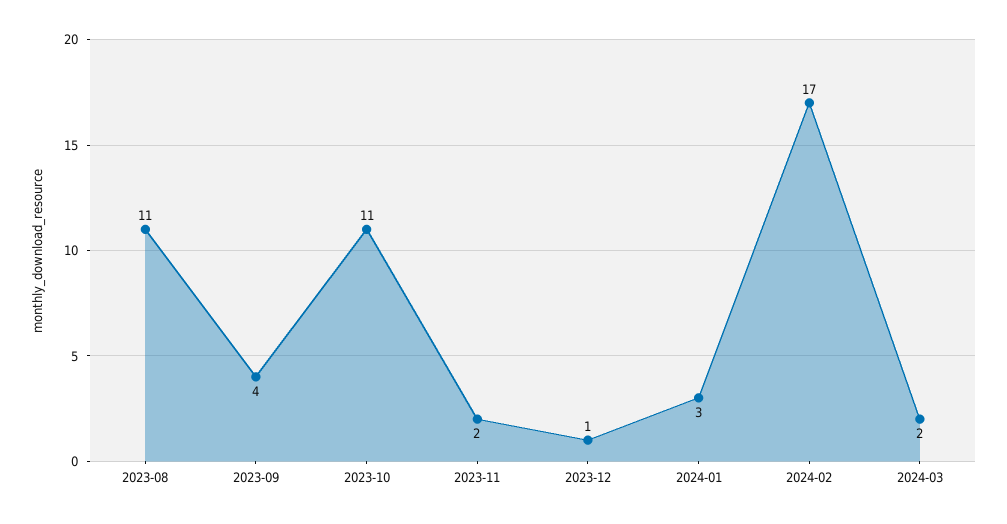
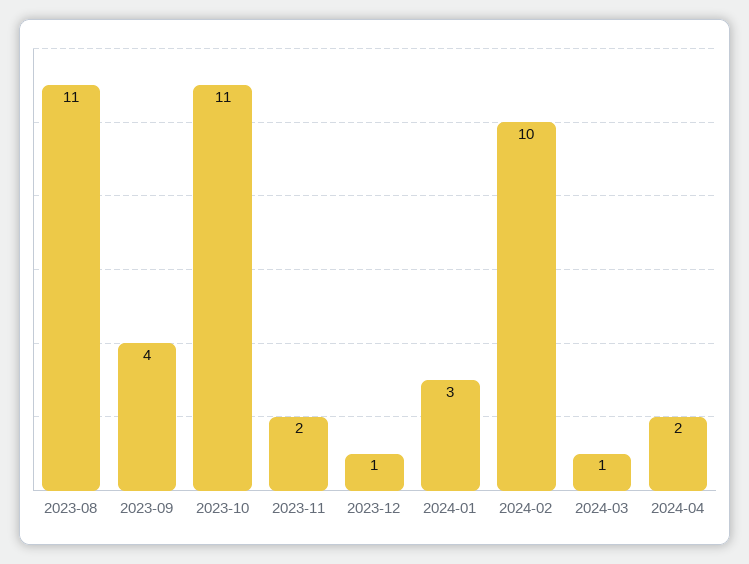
2024-02: 17 -> 10
2024-03: 2 -> 1
2024-04: none -> 2

